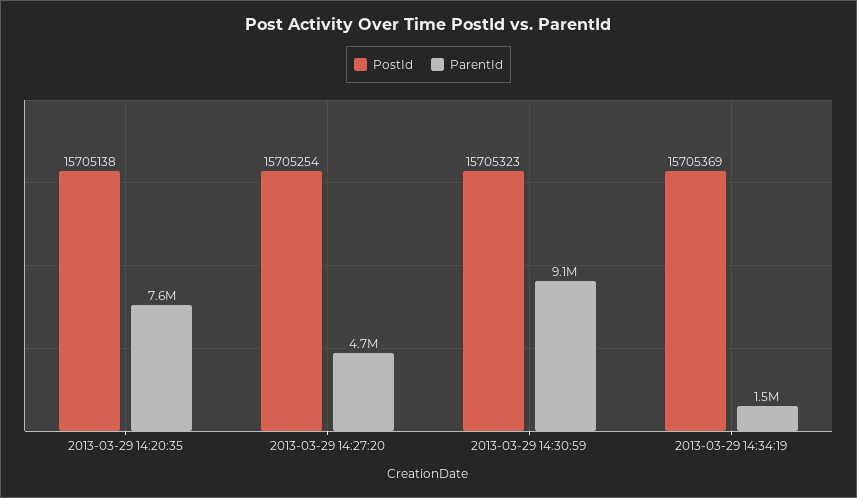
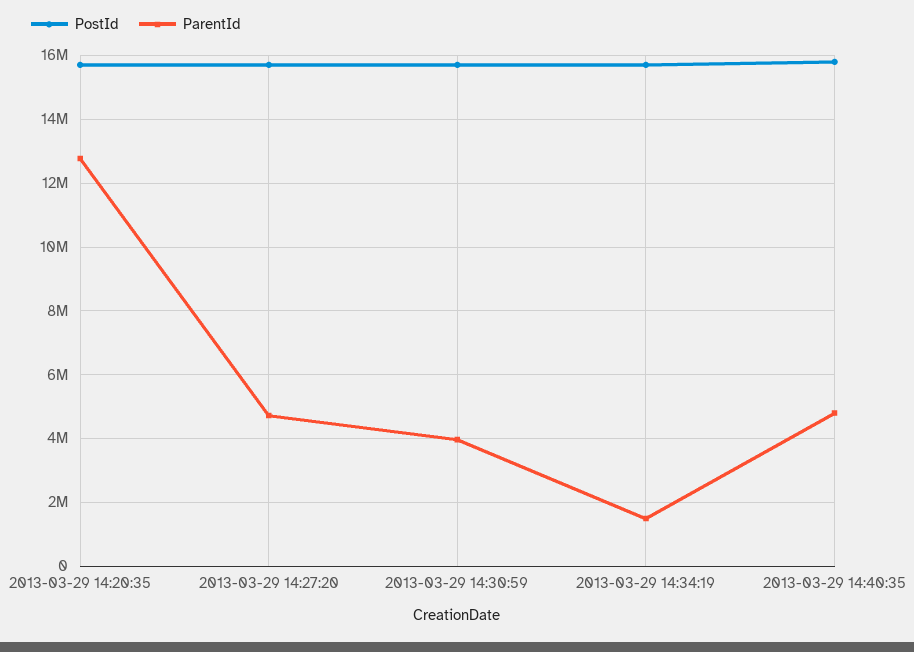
ParentId, 2013-03-29 14:20:35: 7600000 -> 12800000
ParentId, 2013-03-29 14:30:59: 9100000 -> 4000000
PostId, 2013-03-29 14:40:35: none -> 15800000
ParentId, 2013-03-29 14:40:35: none -> 4800000

